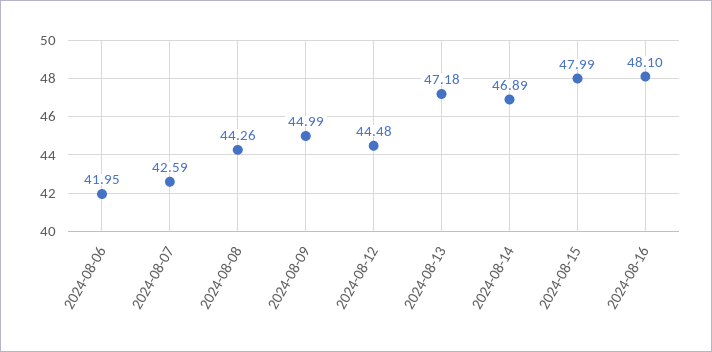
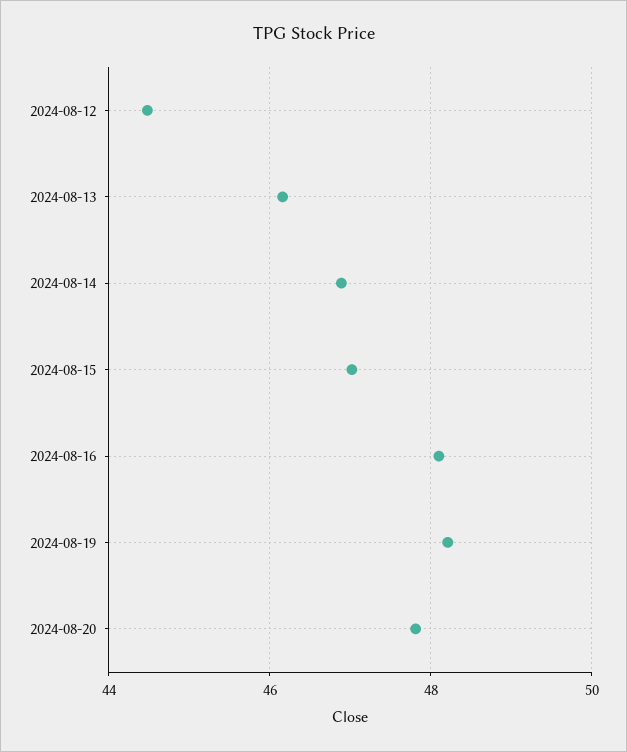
2024-08-06: 41.95 -> none
2024-08-07: 42.59 -> none
2024-08-08: 44.26 -> none
2024-08-09: 44.99 -> none
2024-08-13: 47.18 -> 46.2
2024-08-15: 47.99 -> 47
2024-08-19: none -> 48.2
2024-08-20: none -> 47.8

